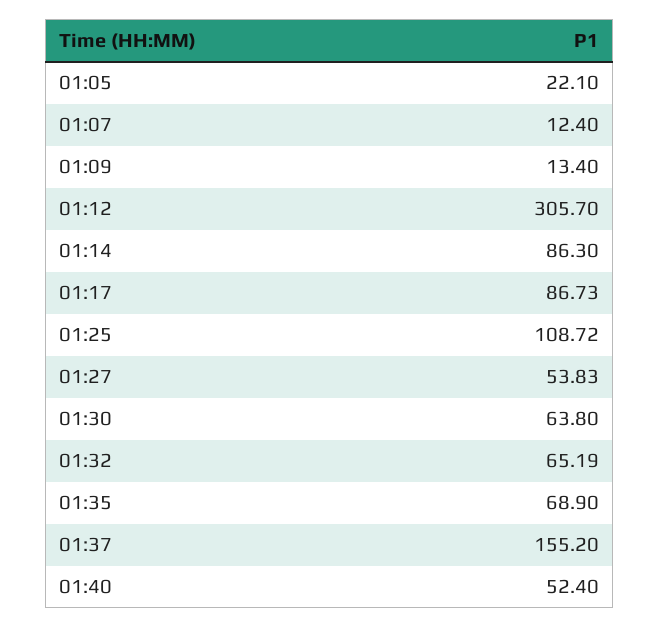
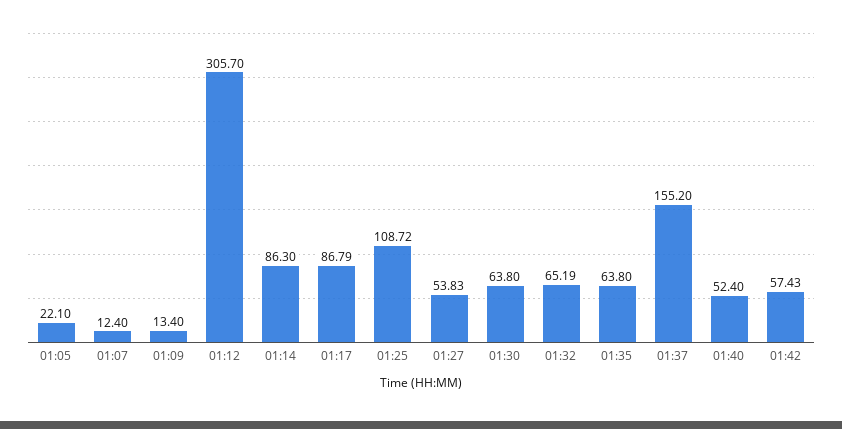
01:17: 86.73 -> 86.79
01:35: 68.9 -> 63.8
01:42: none -> 57.43

